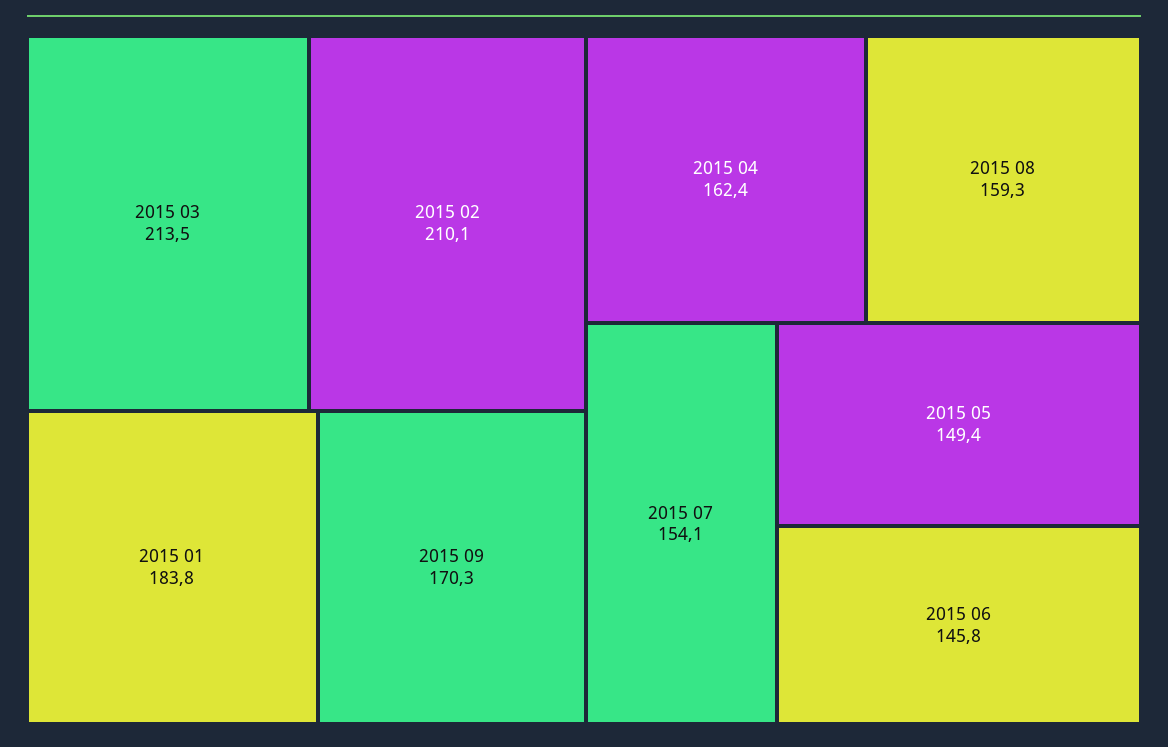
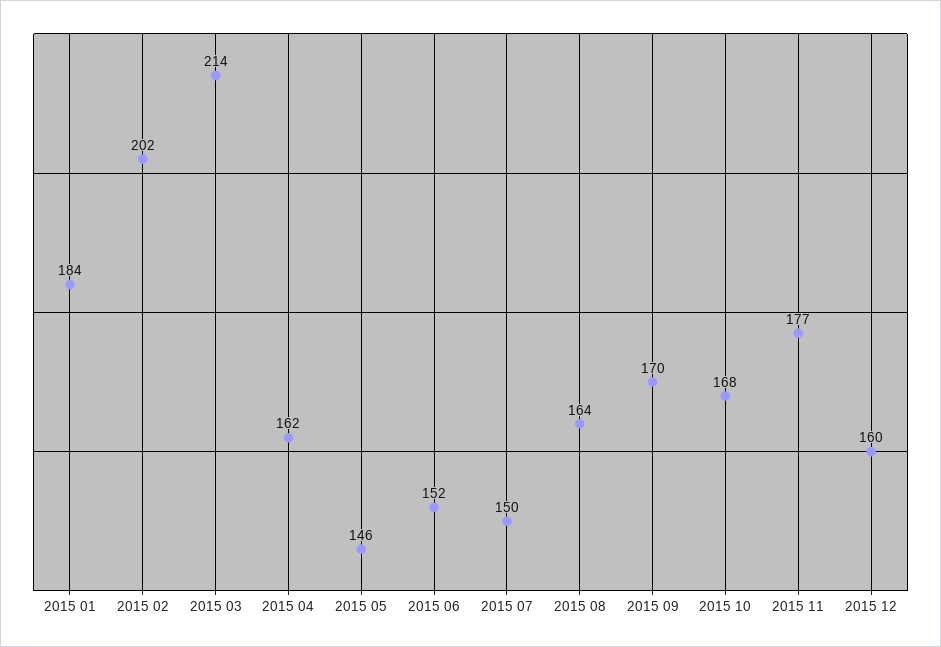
2015 02: 210.1 -> 202
2015 08: 159.3 -> 164
2015 07: 154.1 -> 150
2015 05: 149.4 -> 146
2015 06: 145.8 -> 152
2015 10: none -> 168
2015 11: none -> 177
2015 12: none -> 160

